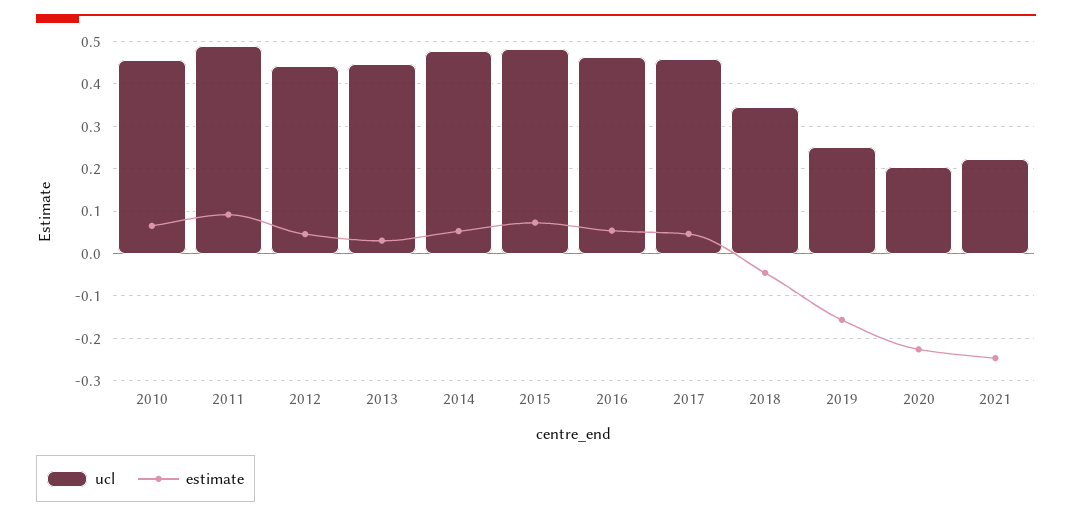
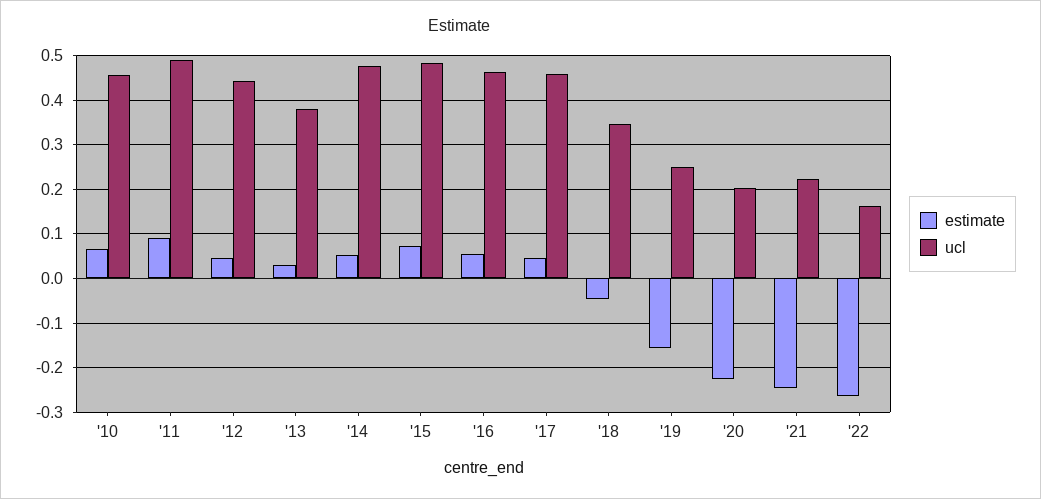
ucl, 2013: 0.44 -> 0.38
estimate, '22: none -> -0.26
ucl, '22: none -> 0.16

